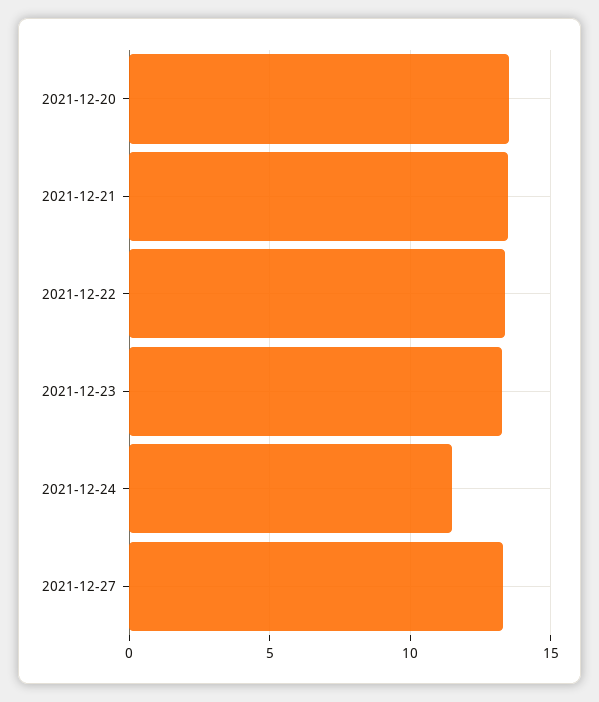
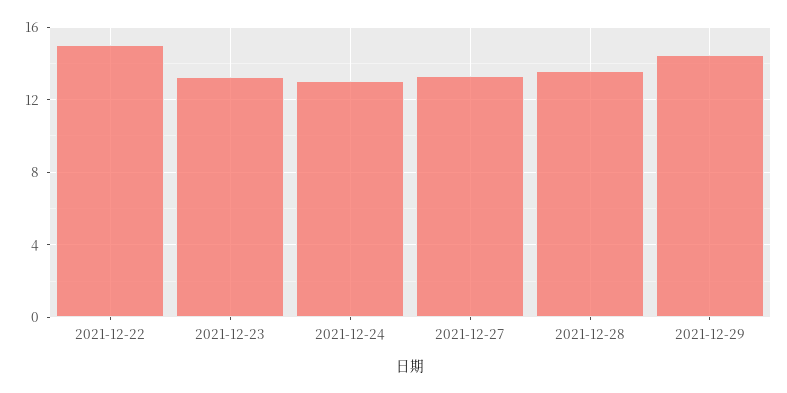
2021-12-20: 13.5 -> none
2021-12-21: 13.5 -> none
2021-12-22: 13.5 -> 15
2021-12-24: 11.5 -> 13
2021-12-28: none -> 13.5
2021-12-29: none -> 14.5

